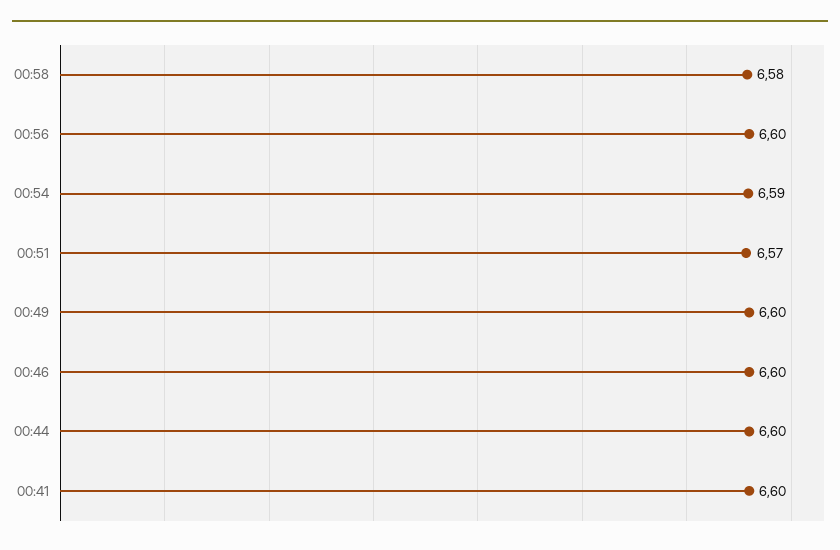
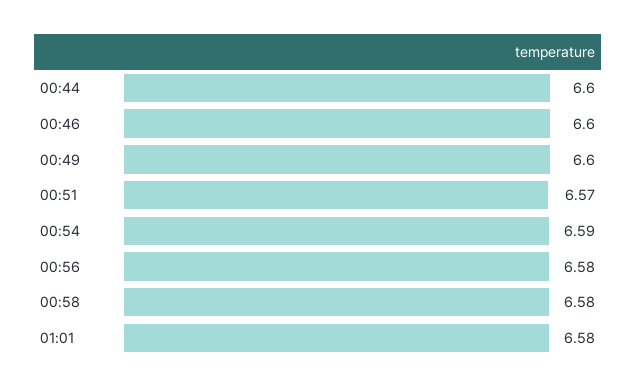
00:56: 6.6 -> 6.58
00:41: 6.6 -> none
01:01: none -> 6.58

